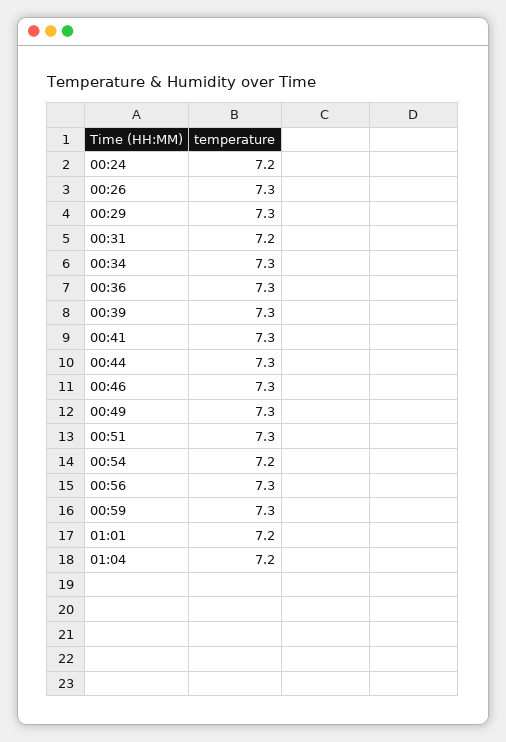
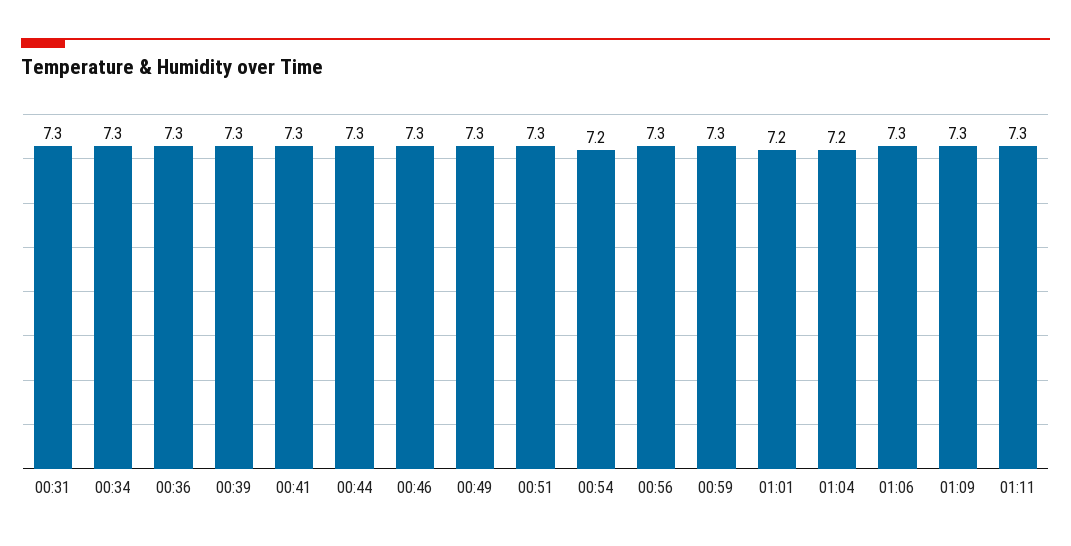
00:24: 7.2 -> none
00:26: 7.3 -> none
00:29: 7.3 -> none
00:31: 7.2 -> 7.3
01:06: none -> 7.3
01:09: none -> 7.3
01:11: none -> 7.3

